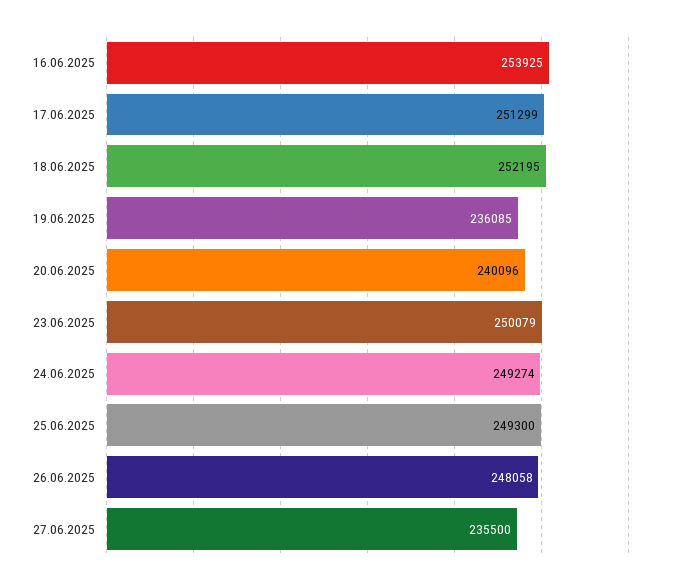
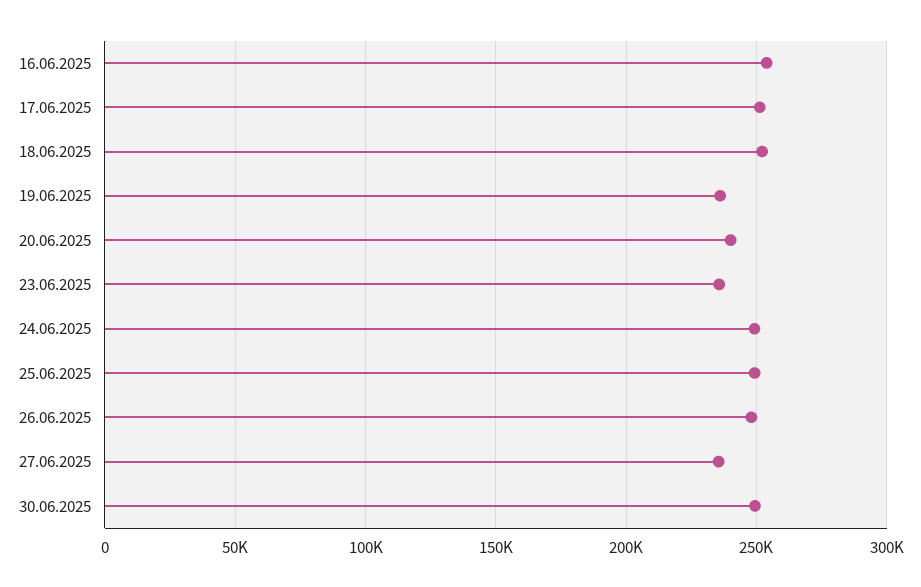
23.06.2025: 250079 -> 235000
30.06.2025: none -> 250000

